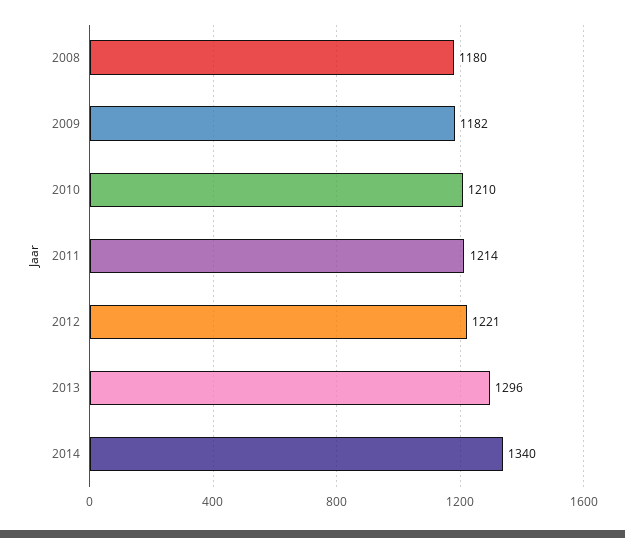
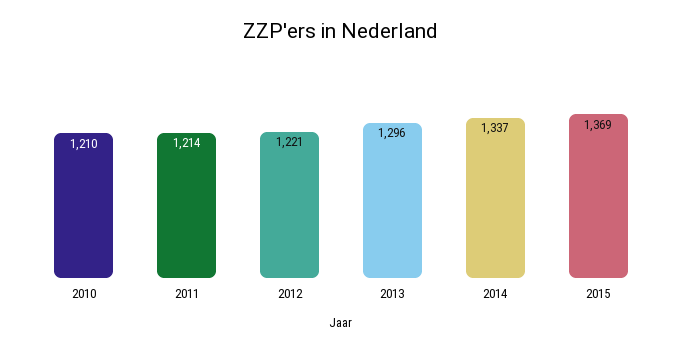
2008: 1180 -> none
2009: 1182 -> none
2014: 1340 -> 1337
2015: none -> 1369

